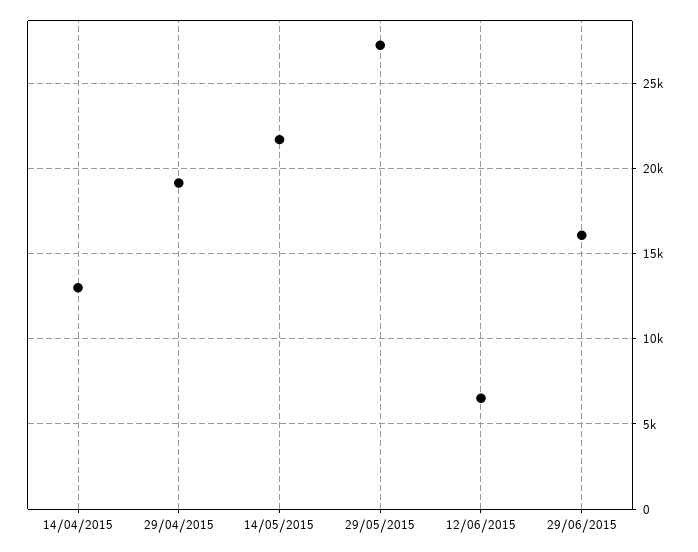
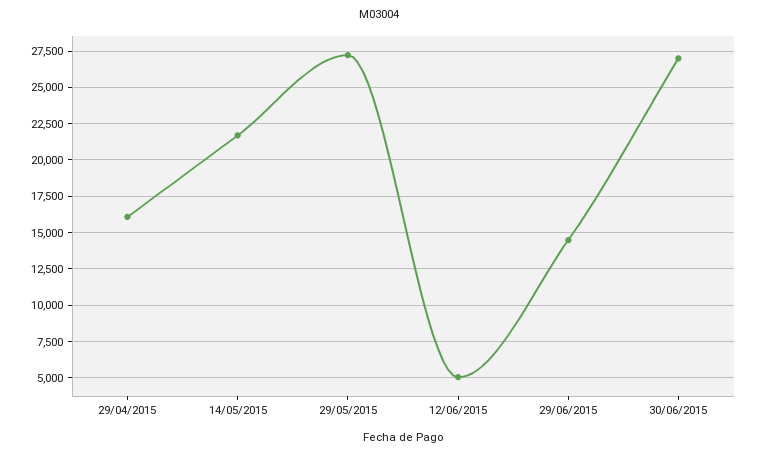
14/04/2015: 13000 -> none
29/04/2015: 19000 -> 16000
12/06/2015: 6500 -> 5000
29/06/2015: 16000 -> 14500
30/06/2015: none -> 27000

